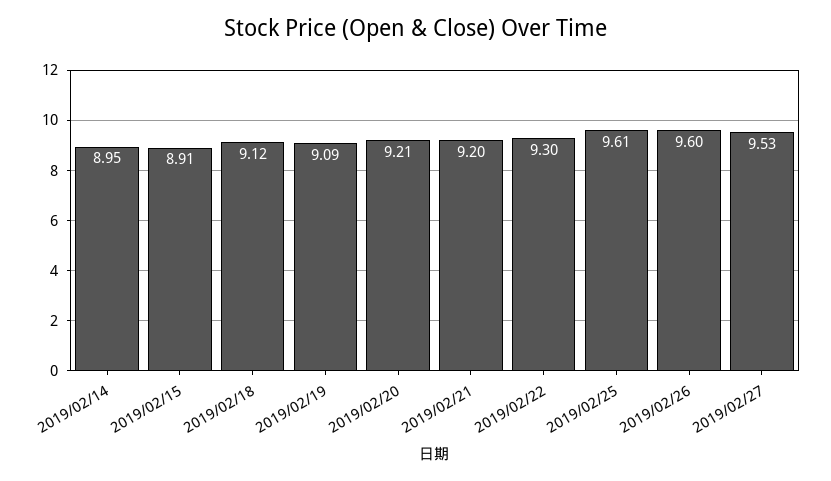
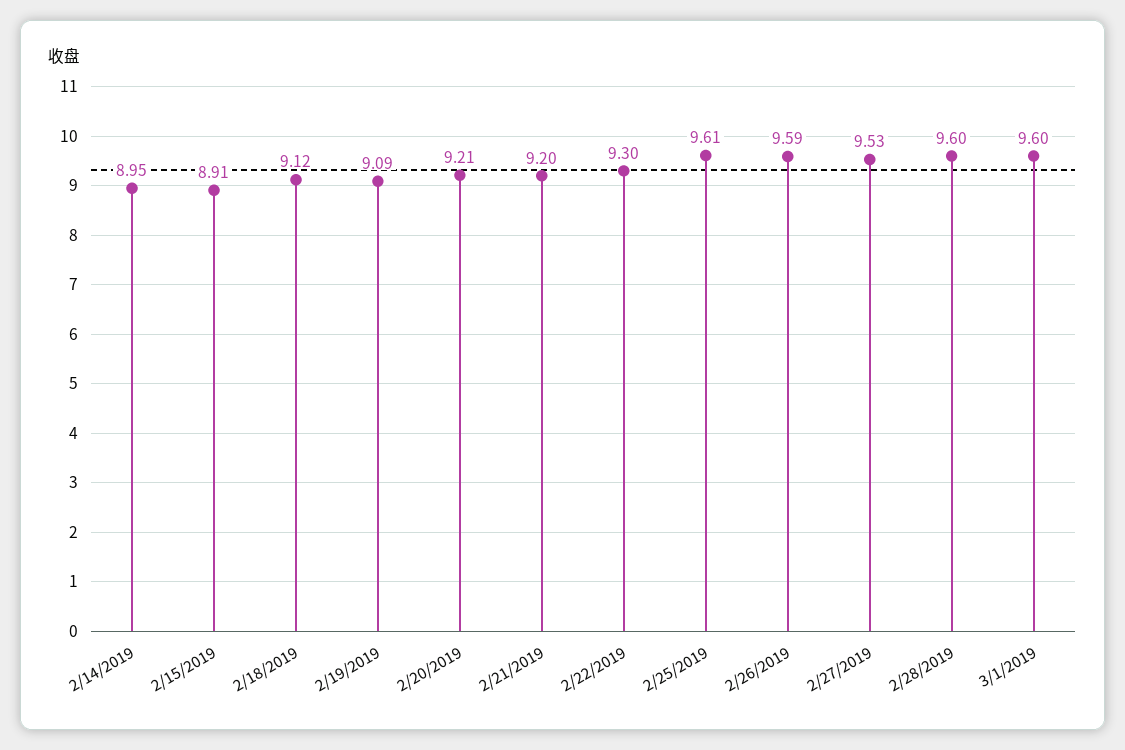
2019/02/26: 9.6 -> 9.59
2/28/2019: none -> 9.6
3/1/2019: none -> 9.6

